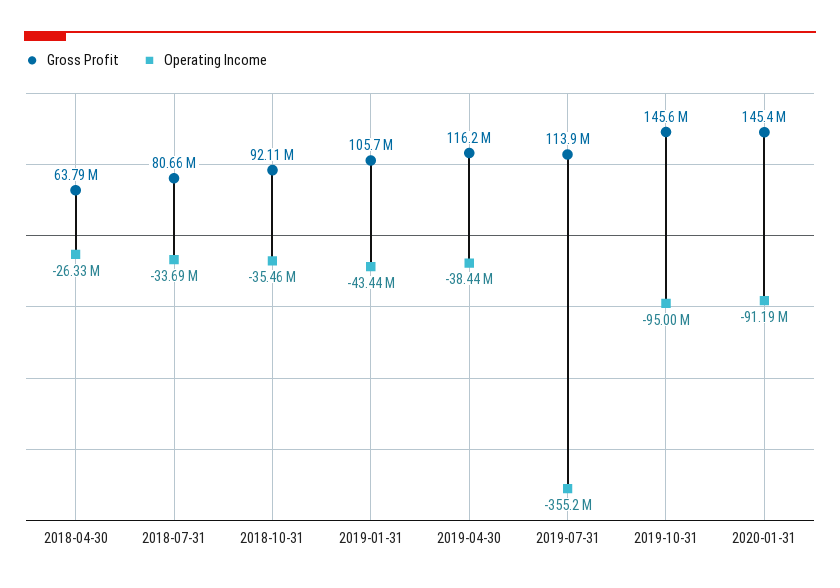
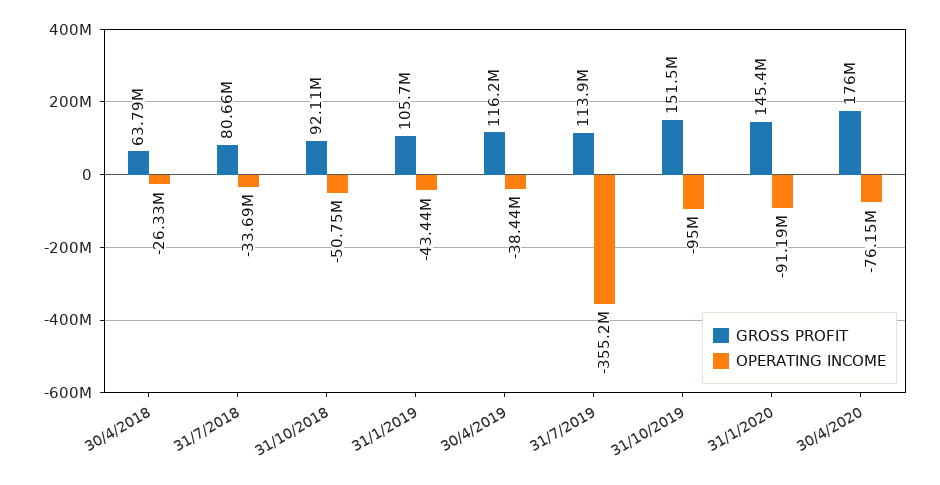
Operating Income, 2018-10-31: -35460000 -> -50750000
Gross Profit, 2019-10-31: 145600000 -> 151500000
Gross Profit, 30/4/2020: none -> 176000000
Operating Income, 30/4/2020: none -> -76150000

